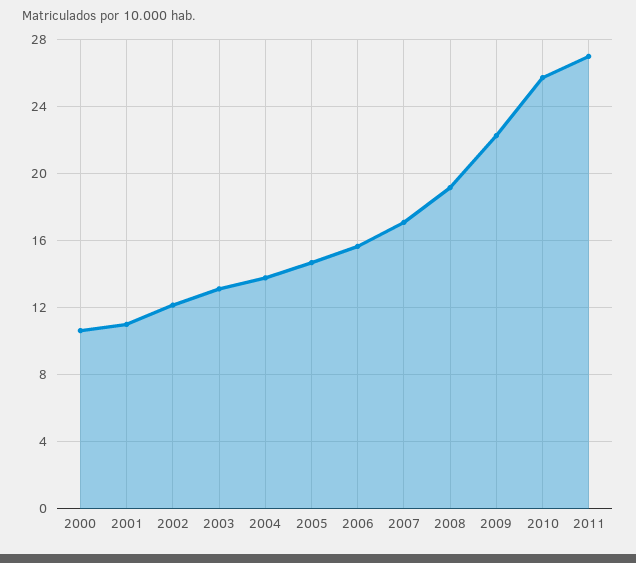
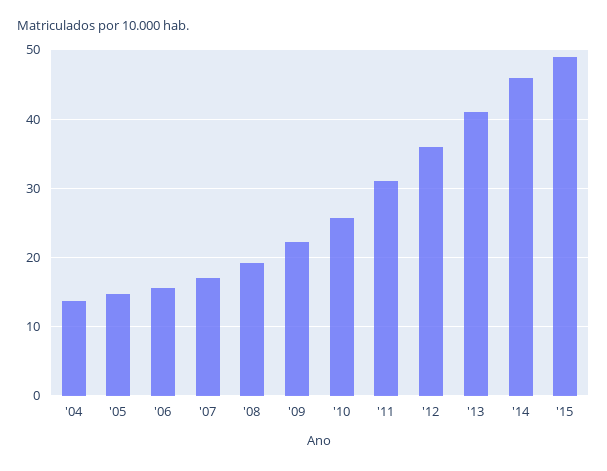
2000: 10.5 -> none
2001: 11 -> none
2002: 12 -> none
2003: 13 -> none
2011: 27 -> 31
'12: none -> 36
'13: none -> 41
'14: none -> 46
'15: none -> 49

